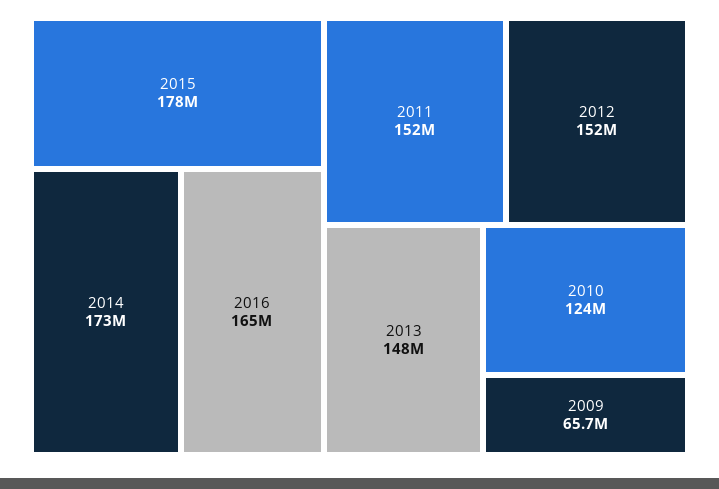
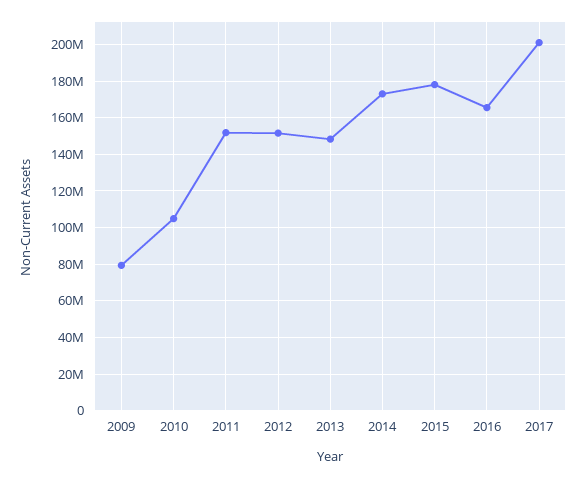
2010: 124000000 -> 105000000
2009: 65700000 -> 80000000
2017: none -> 200000000

